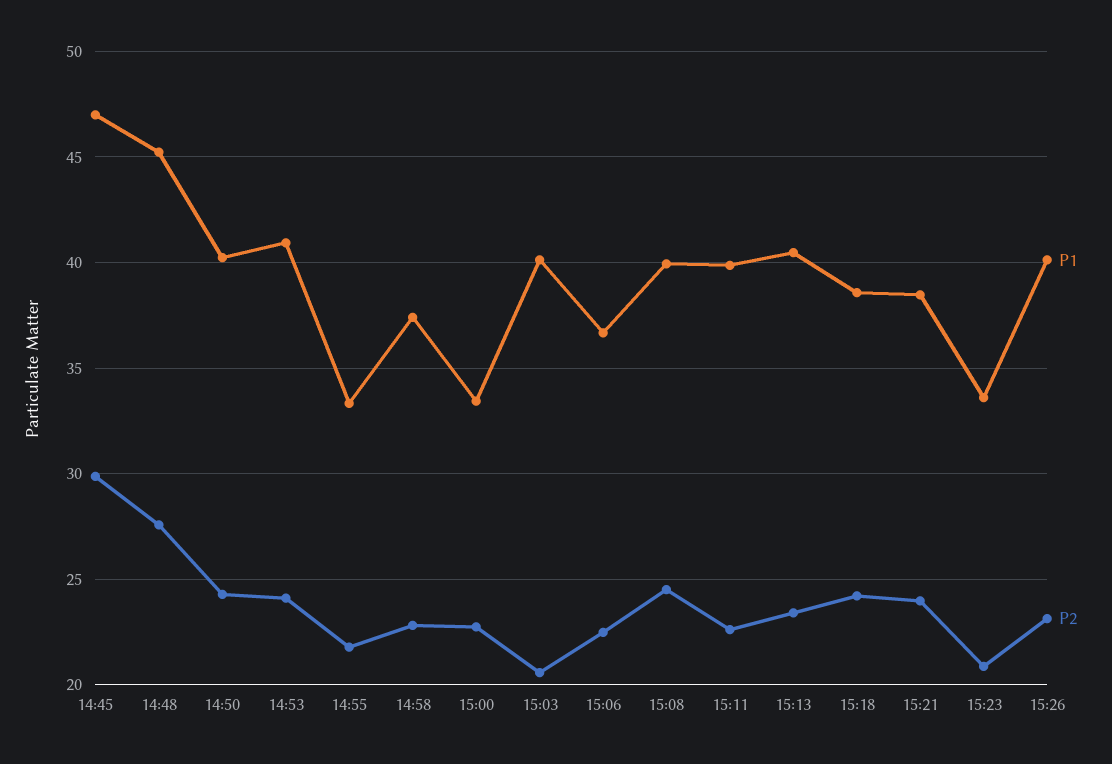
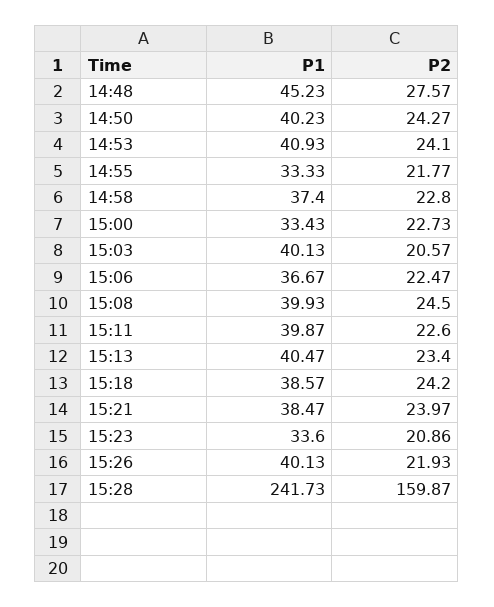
P1, 14:45: 47 -> none
P2, 14:45: 30 -> none
P2, 15:26: 23 -> 21.93
P1, 15:28: none -> 241.73
P2, 15:28: none -> 159.87

